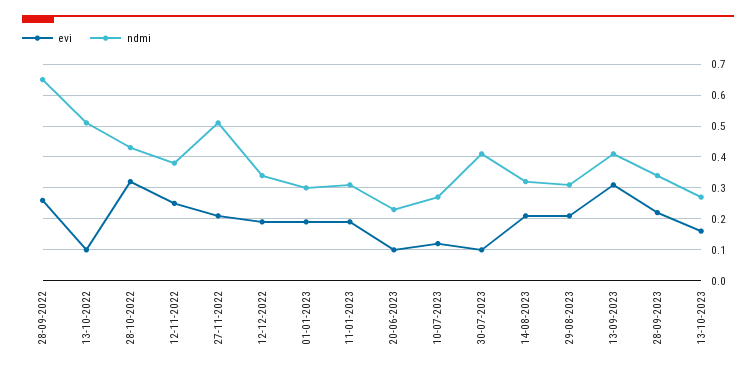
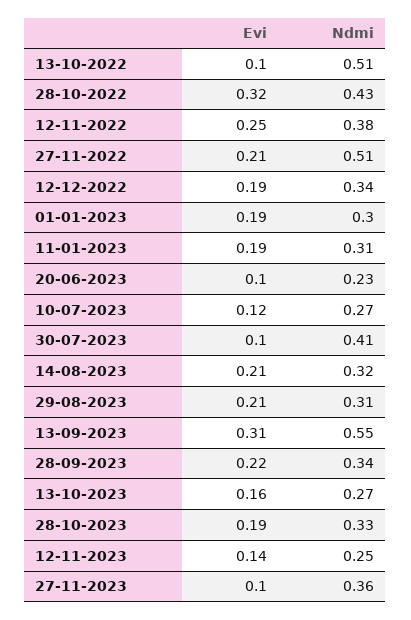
evi, 28-09-2022: 0.25 -> none
ndmi, 28-09-2022: 0.65 -> none
ndmi, 13-09-2023: 0.4 -> 0.55
evi, 28-10-2023: none -> 0.19
ndmi, 28-10-2023: none -> 0.33
evi, 12-11-2023: none -> 0.14
ndmi, 12-11-2023: none -> 0.25
evi, 27-11-2023: none -> 0.1
ndmi, 27-11-2023: none -> 0.36

